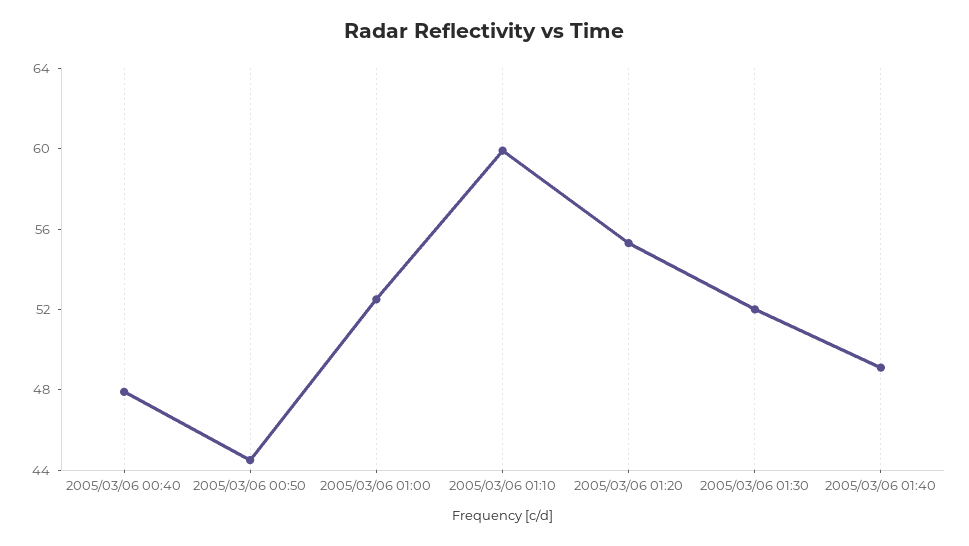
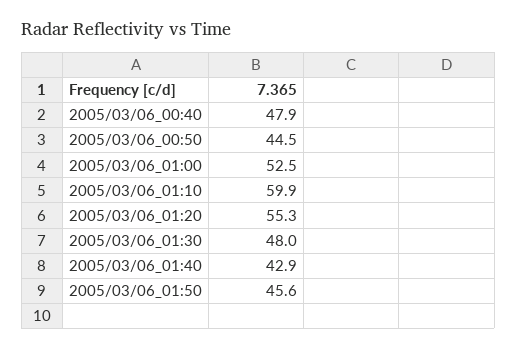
2005/03/06 01:30: 52 -> 48
2005/03/06 01:40: 49 -> 42.9
2005/03/06_01:50: none -> 45.6

